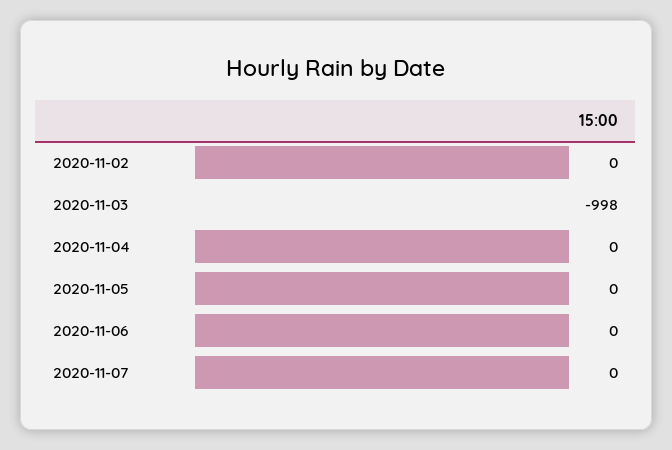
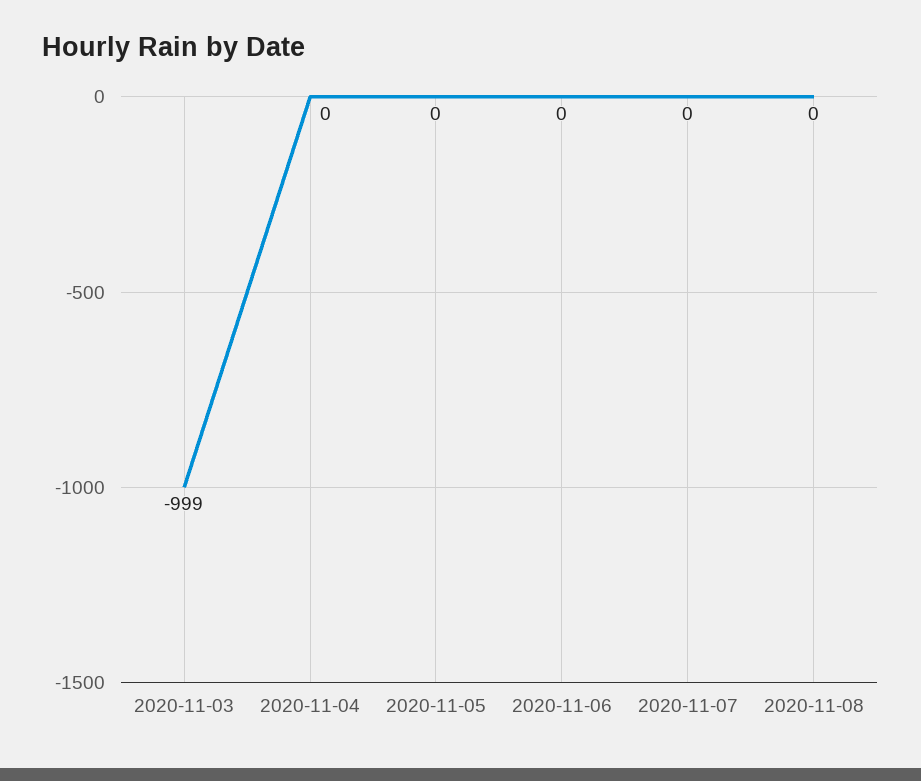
2020-11-02: 0 -> none
2020-11-03: -998 -> -999
2020-11-08: none -> 0

